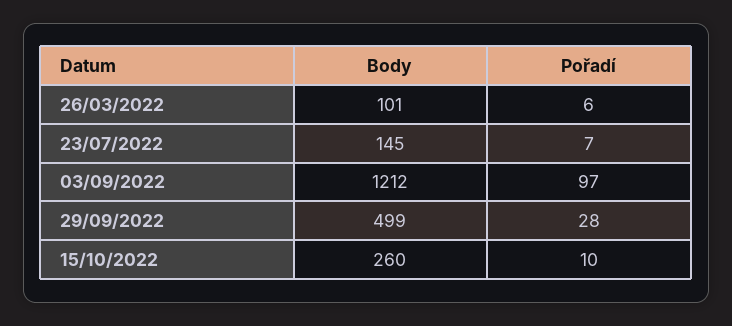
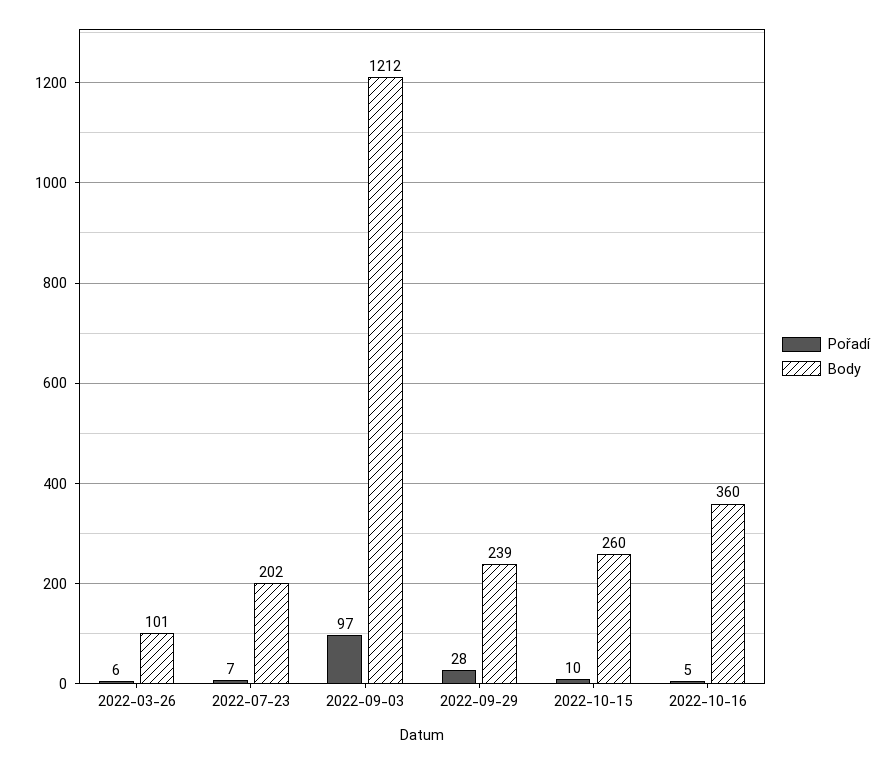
Body, 23/07/2022: 145 -> 202
Body, 29/09/2022: 499 -> 239
Pořadí, 2022-10-16: none -> 5
Body, 2022-10-16: none -> 360

